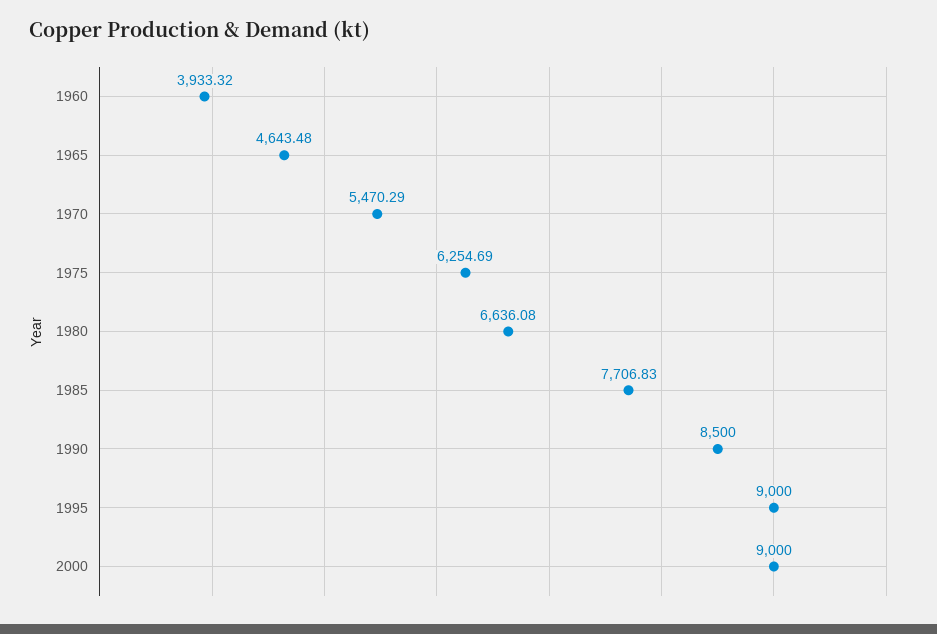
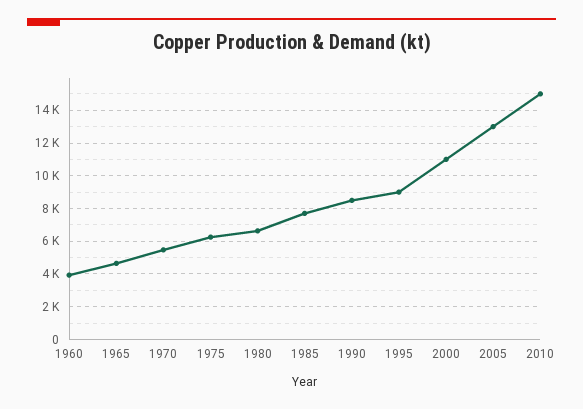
2000: 9000 -> 11000
2005: none -> 13000
2010: none -> 15000

